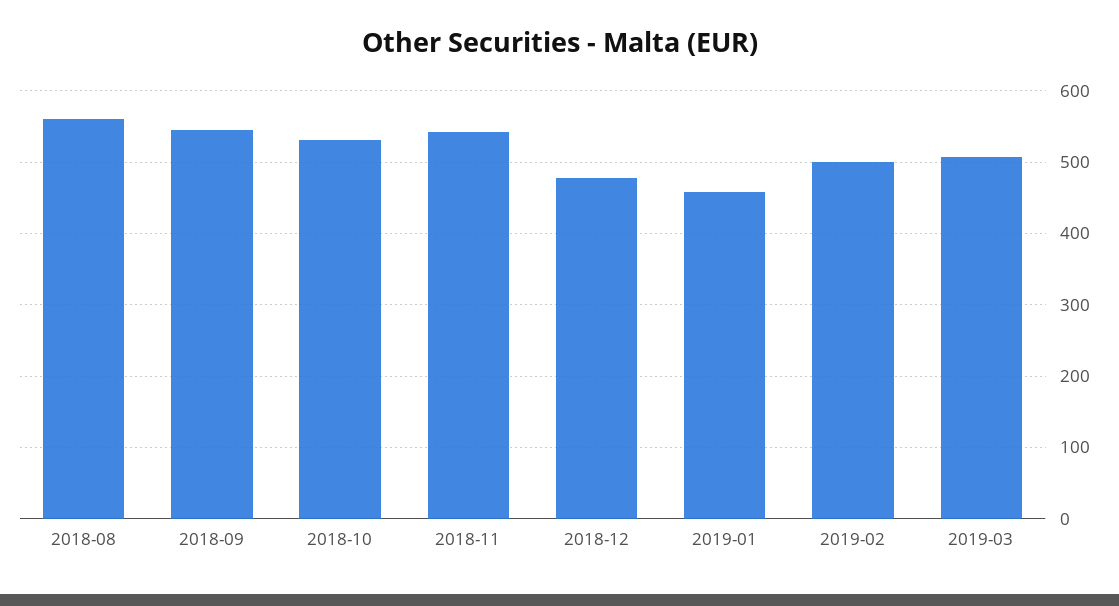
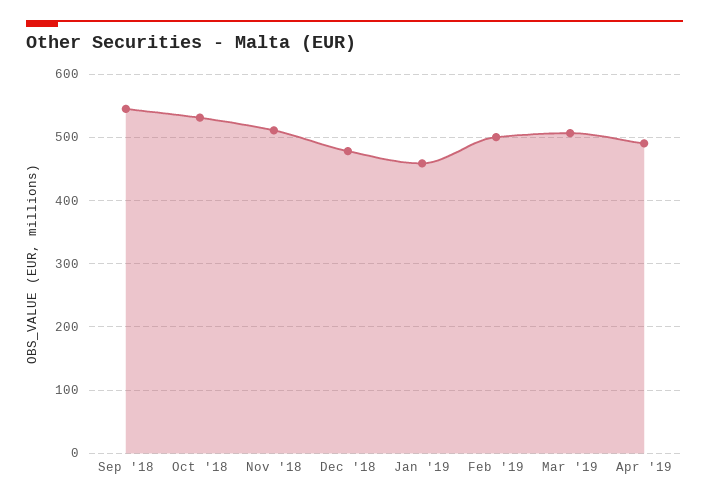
2018-08: 560 -> none
2018-11: 540 -> 510
Apr '19: none -> 490

